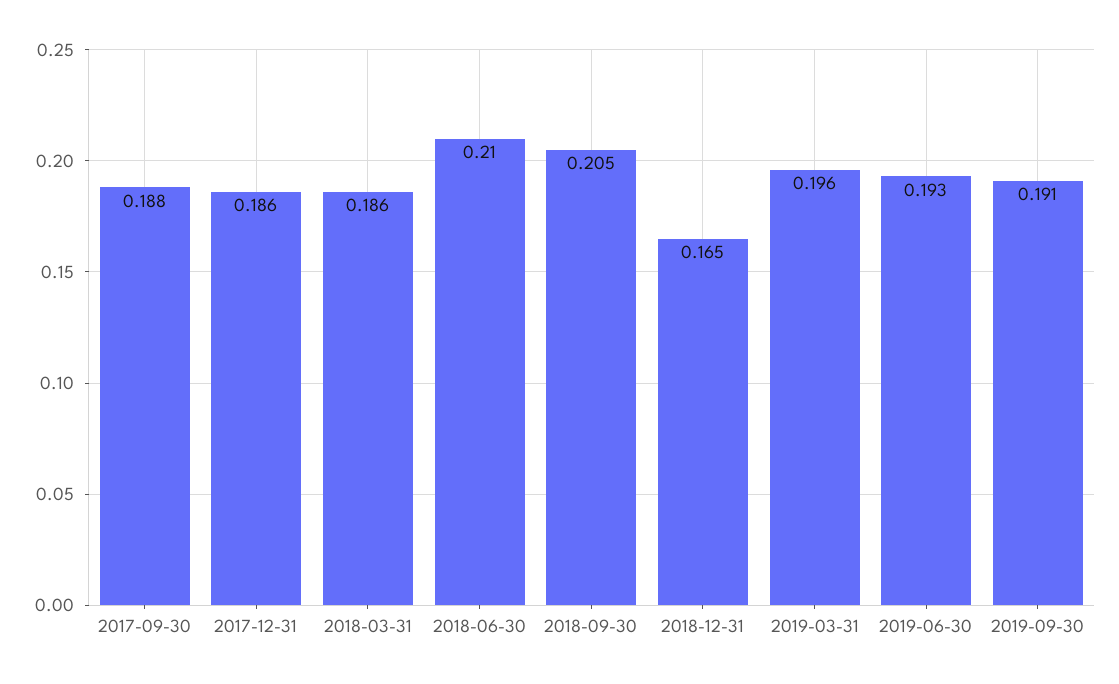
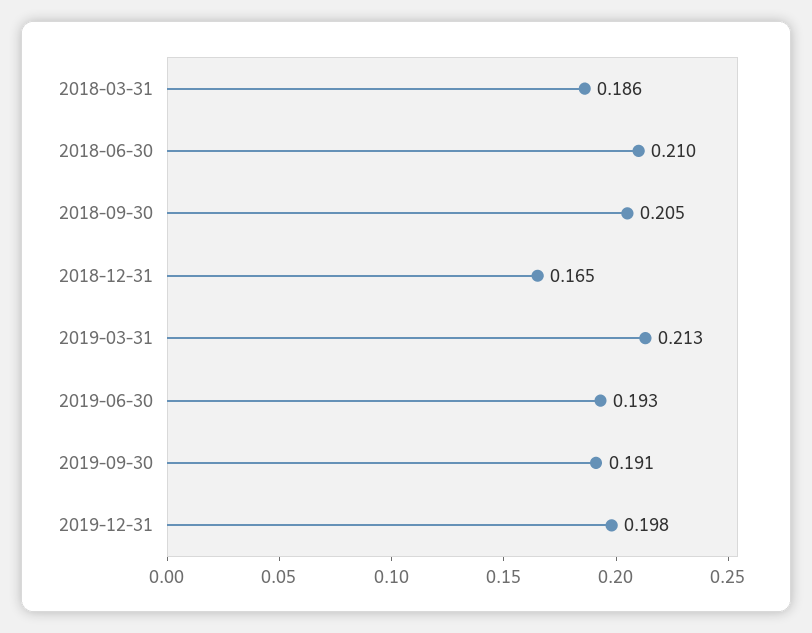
2017-09-30: 0.188 -> none
2017-12-31: 0.186 -> none
2019-03-31: 0.196 -> 0.213
2019-12-31: none -> 0.198

